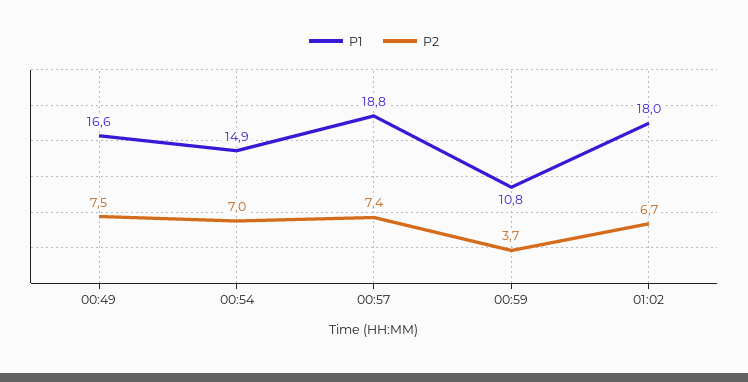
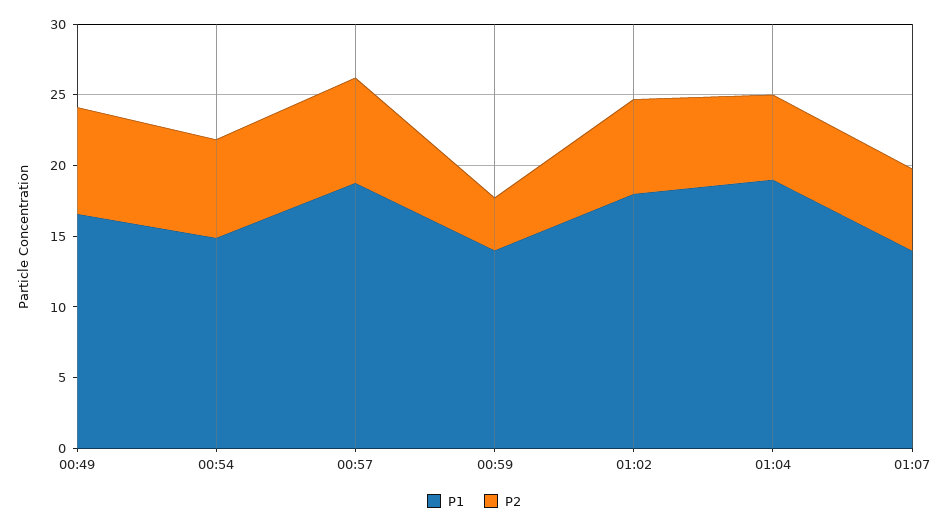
P1, 00:59: 10.8 -> 14
P1, 01:04: none -> 19
P2, 01:04: none -> 6
P1, 01:07: none -> 14
P2, 01:07: none -> 6

